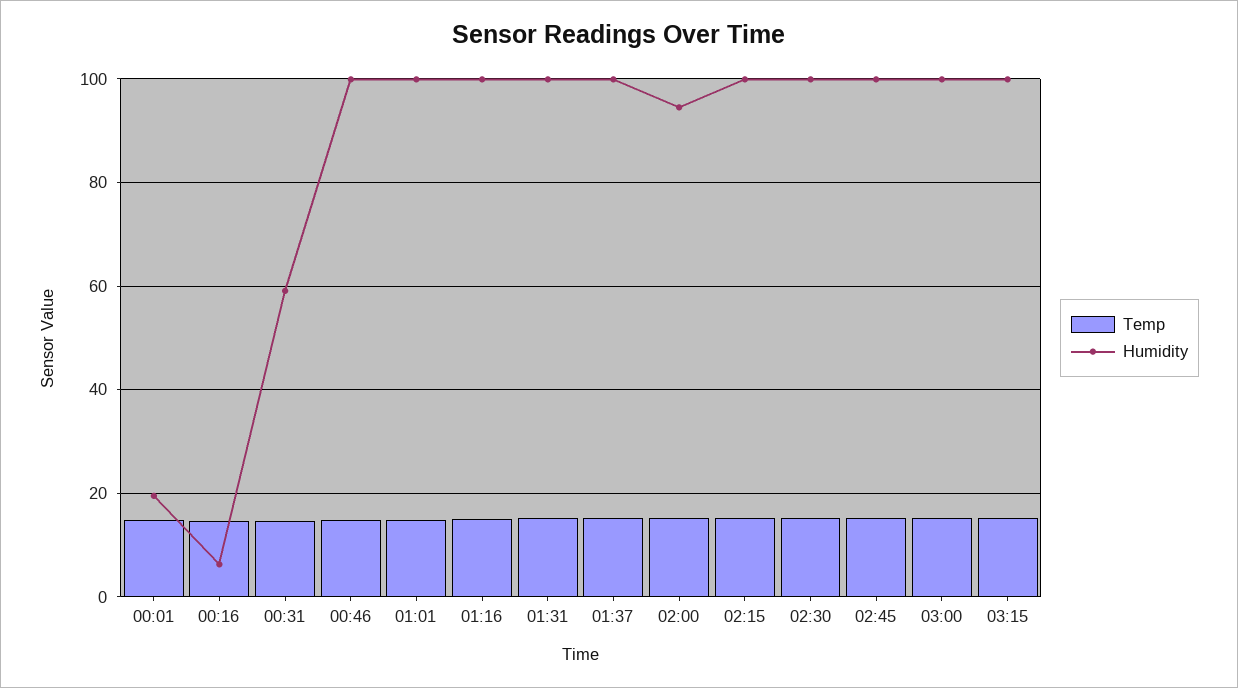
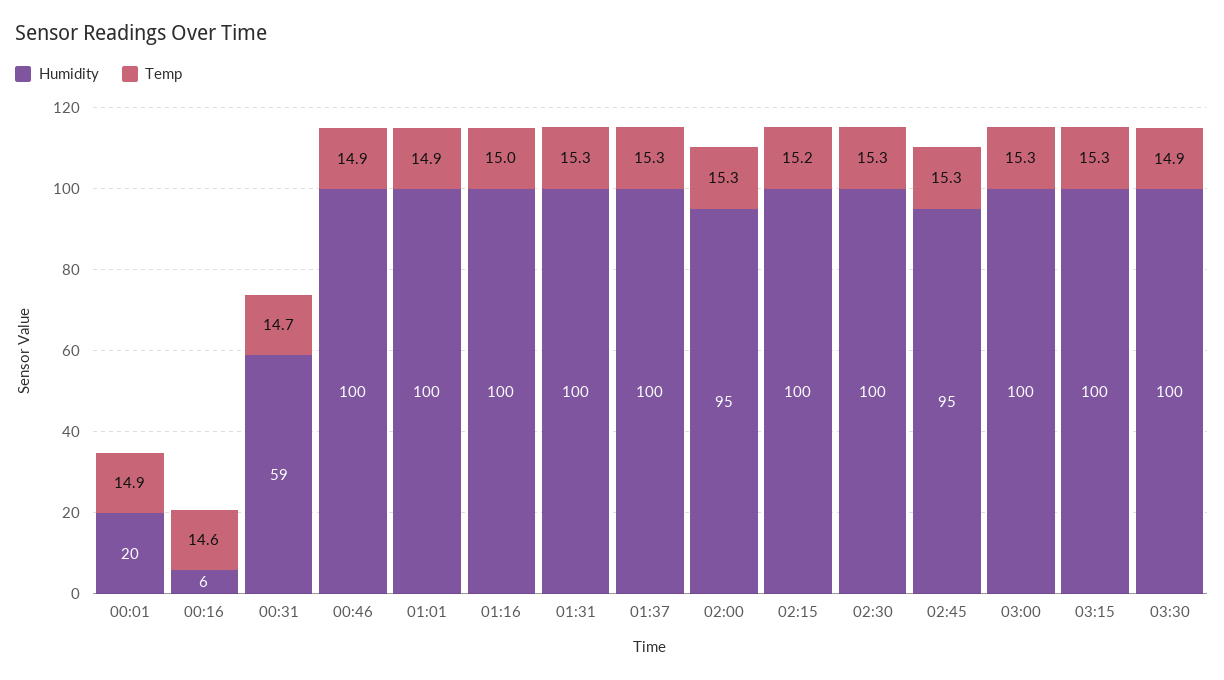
Humidity, 02:45: 100 -> 95
Humidity, 03:30: none -> 100
Temp, 03:30: none -> 14.9

